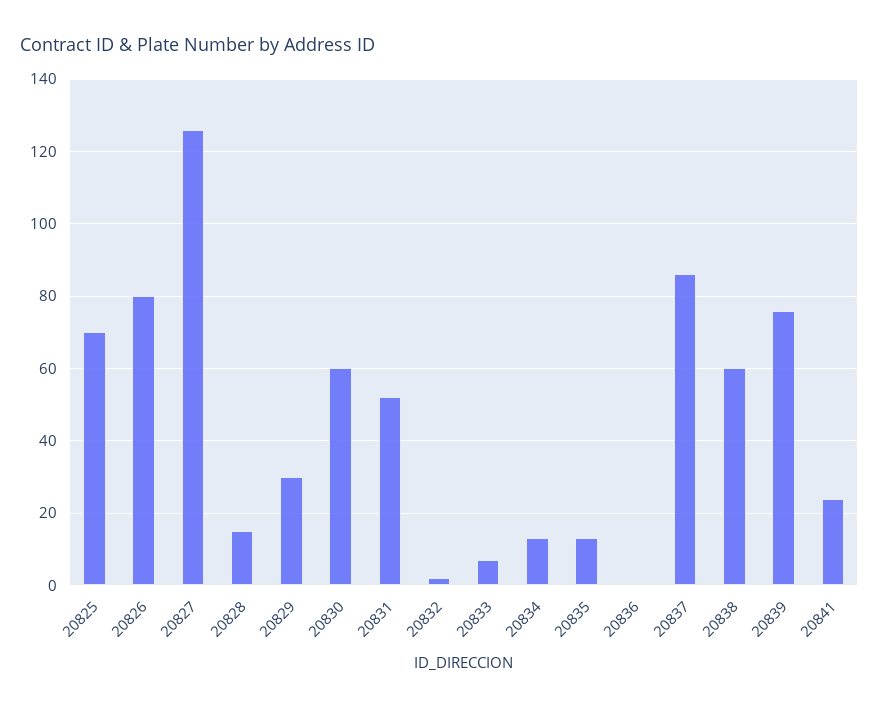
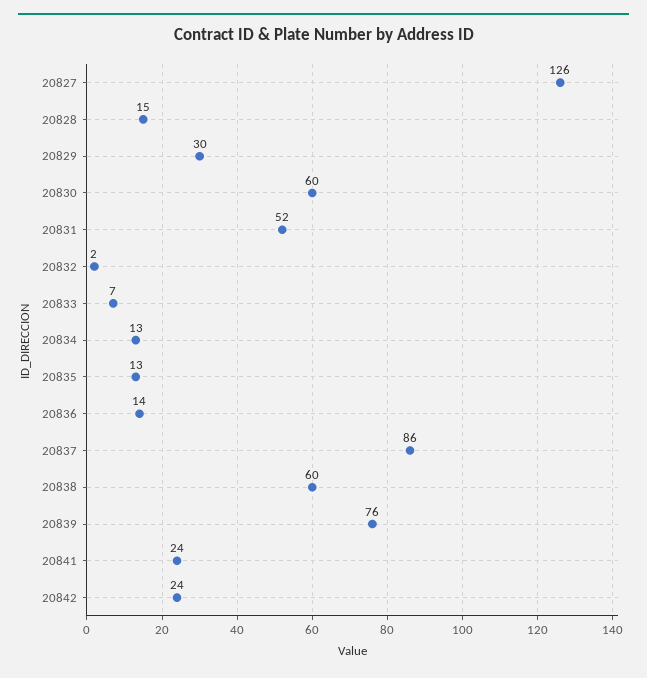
20825: 70 -> none
20826: 80 -> none
20836: 0 -> 14
20842: none -> 24

